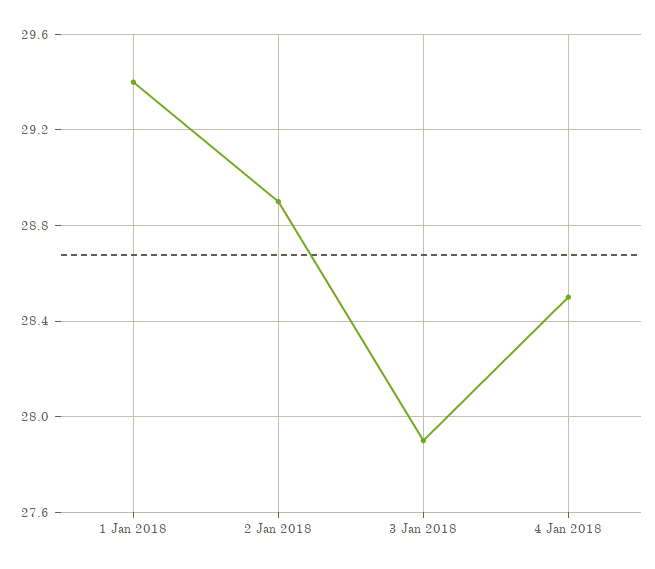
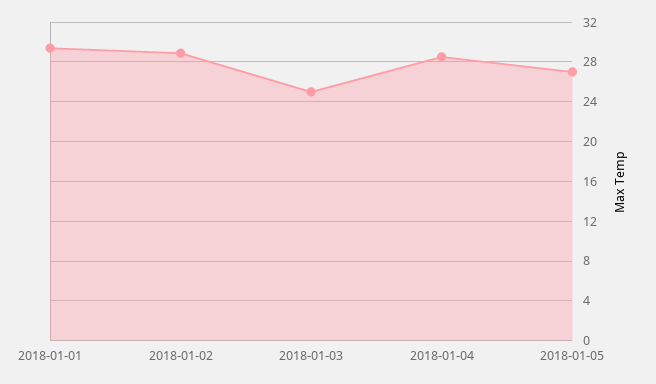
3 Jan 2018: 27.9 -> 25
2018-01-05: none -> 27

